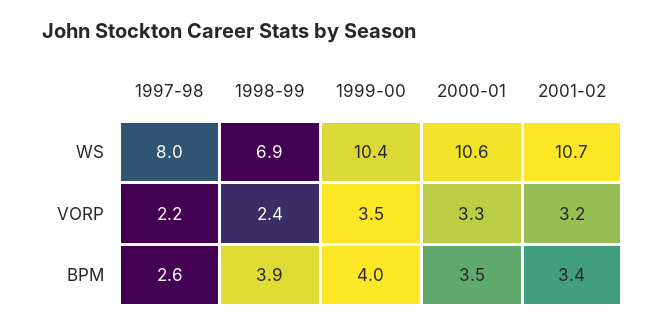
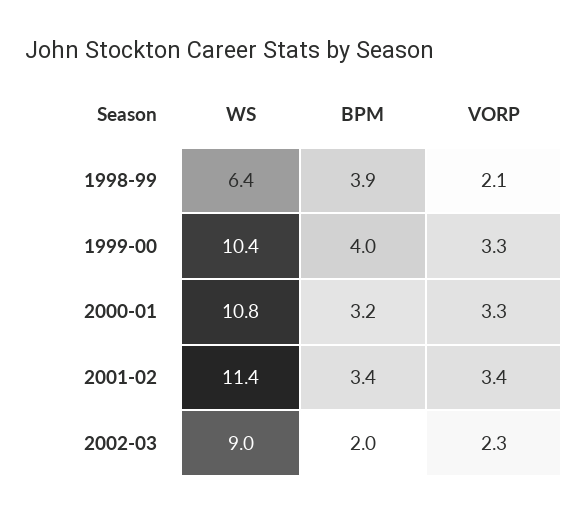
1997-98, WS: 8 -> none
1998-99, WS: 6.9 -> 6.4
2000-01, WS: 10.6 -> 10.8
2001-02, WS: 10.7 -> 11.4
1997-98, VORP: 2.2 -> none
1998-99, VORP: 2.4 -> 2.1
1999-00, VORP: 3.5 -> 3.3
2001-02, VORP: 3.2 -> 3.4
1997-98, BPM: 2.6 -> none
2000-01, BPM: 3.5 -> 3.2
2002-03, WS: none -> 9
2002-03, BPM: none -> 2
2002-03, VORP: none -> 2.3

